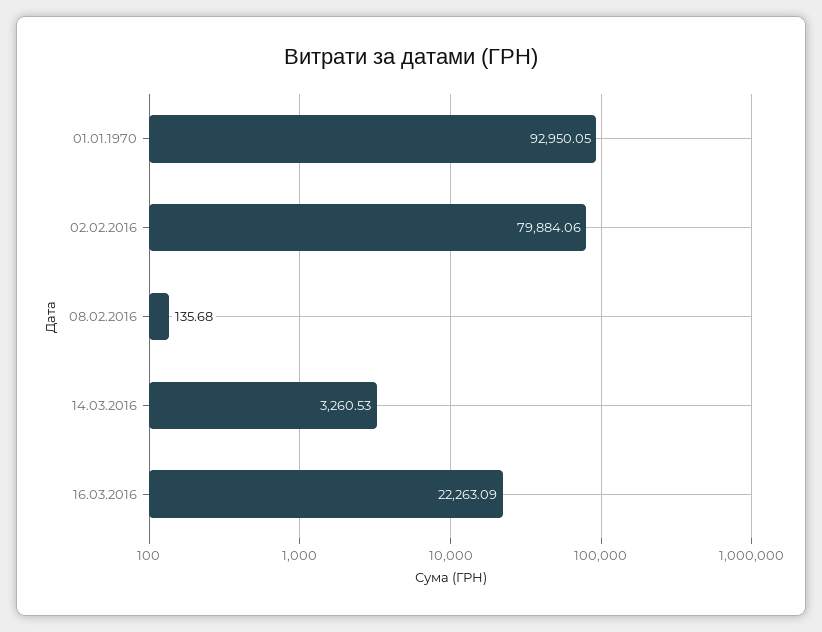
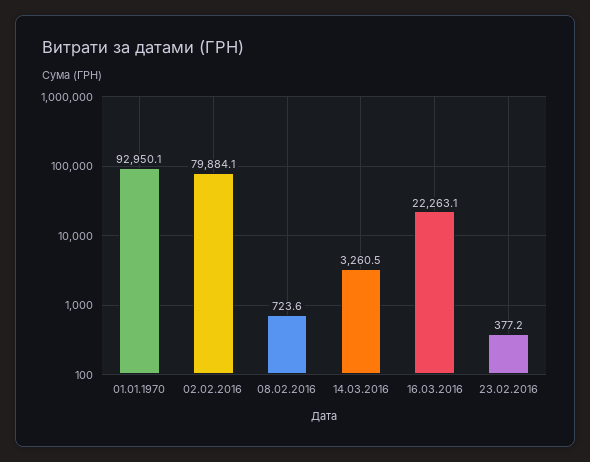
08.02.2016: 135.68 -> 723.6
23.02.2016: none -> 377.2

